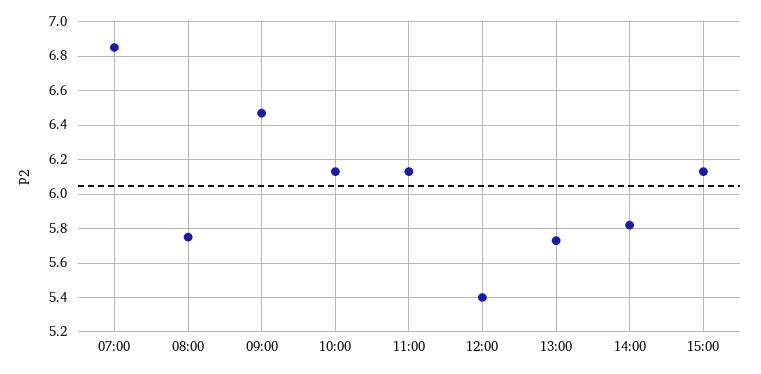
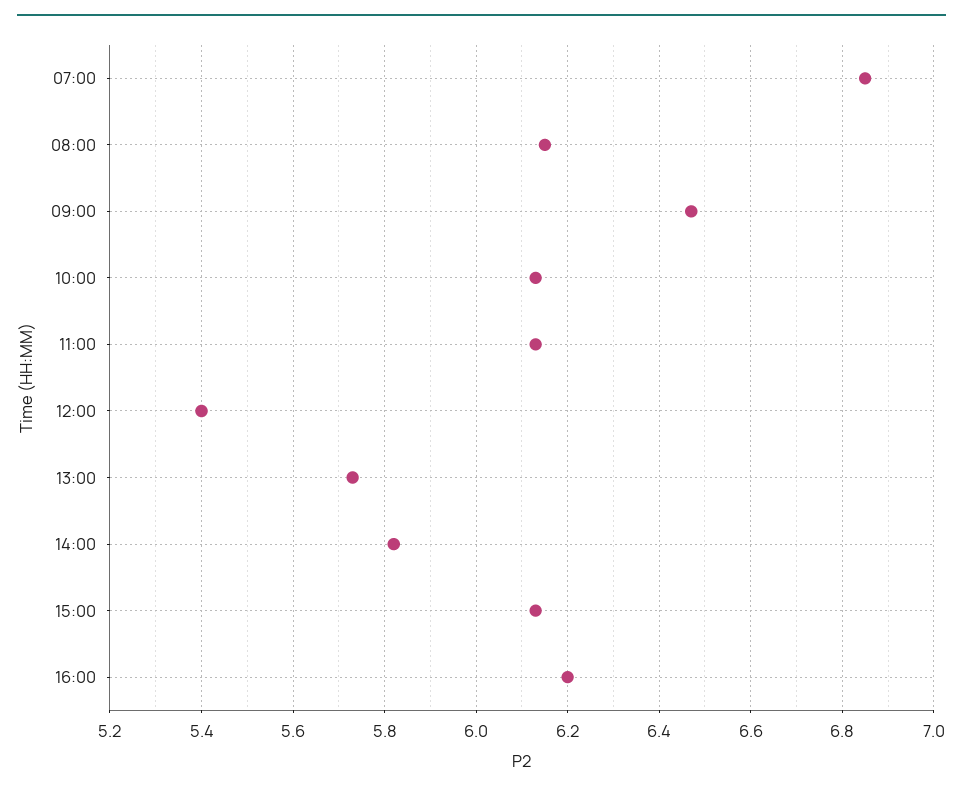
08:00: 5.75 -> 6.15
16:00: none -> 6.2

